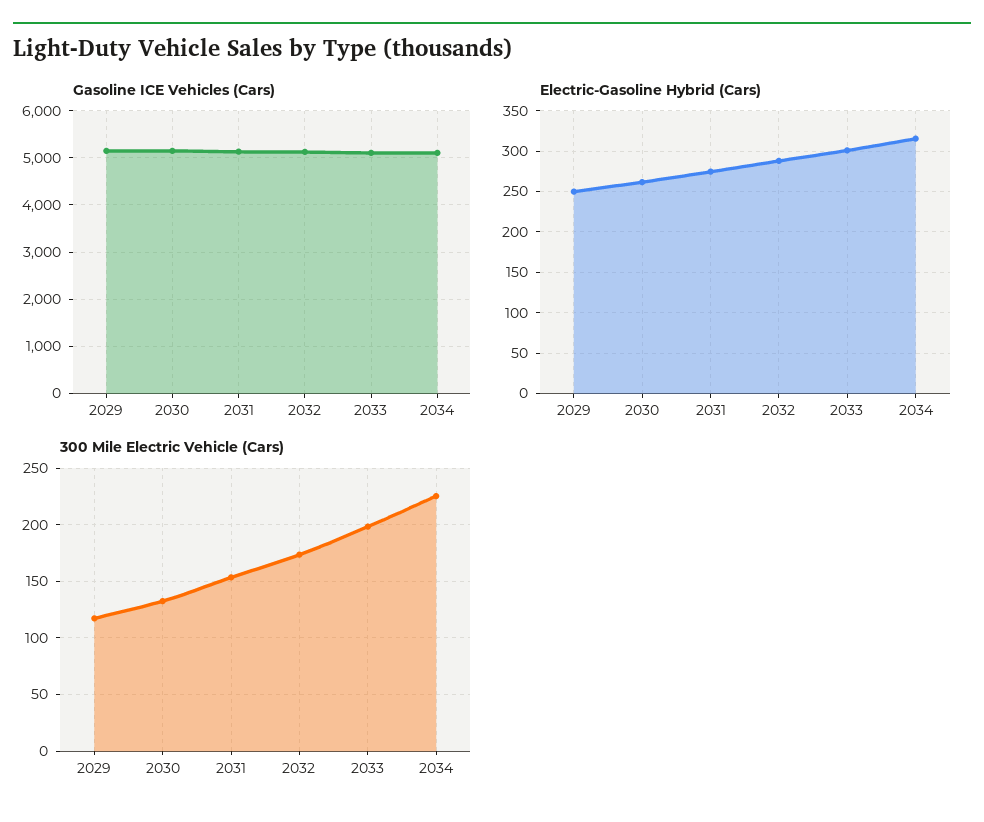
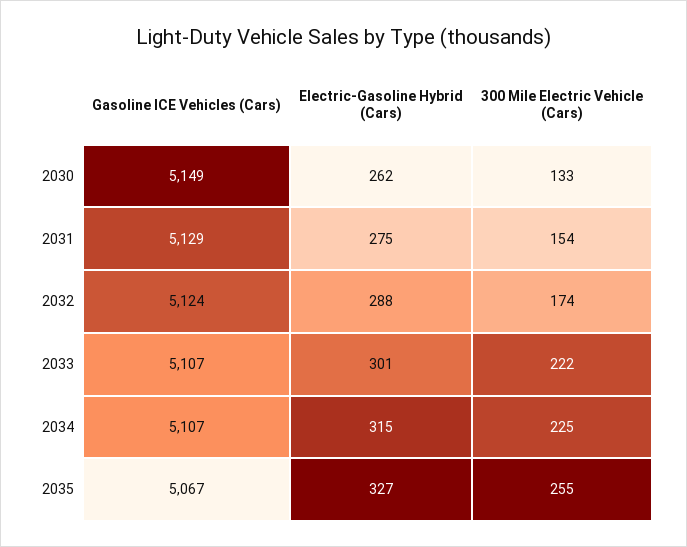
Gasoline ICE Vehicles (Cars), 2029: 5200 -> none
Electric-Gasoline Hybrid (Cars), 2029: 250 -> none
300 Mile Electric Vehicle (Cars), 2029: 120 -> none
300 Mile Electric Vehicle (Cars), 2033: 200 -> 222
Gasoline ICE Vehicles (Cars), 2035: none -> 5067
Electric-Gasoline Hybrid (Cars), 2035: none -> 327
300 Mile Electric Vehicle (Cars), 2035: none -> 255

